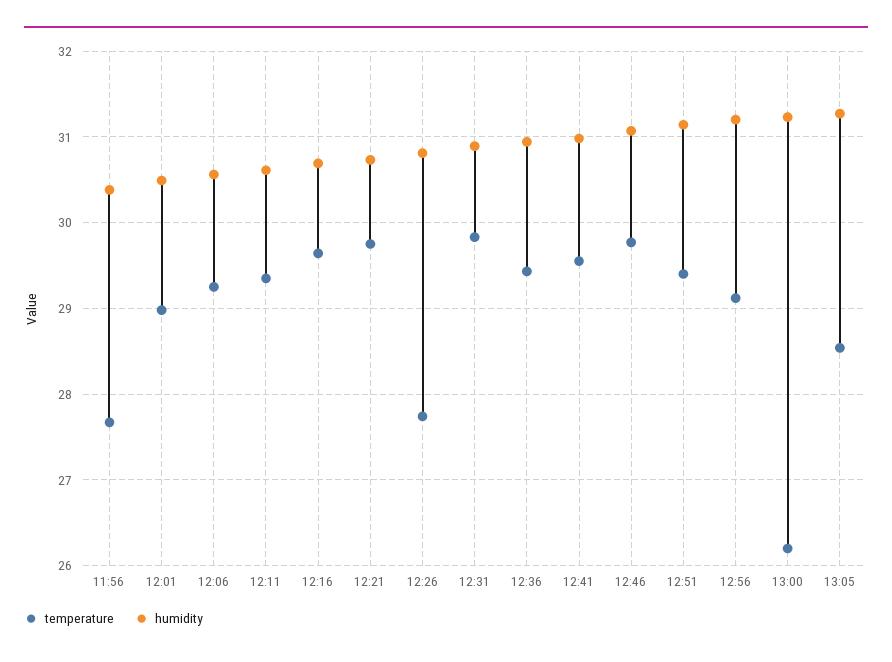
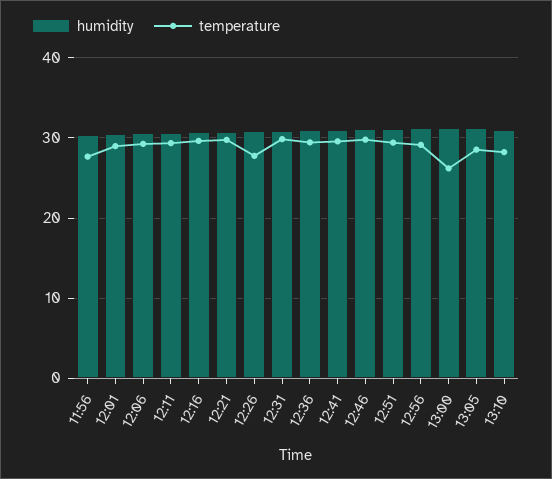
humidity, 13:10: none -> 31
temperature, 13:10: none -> 28

